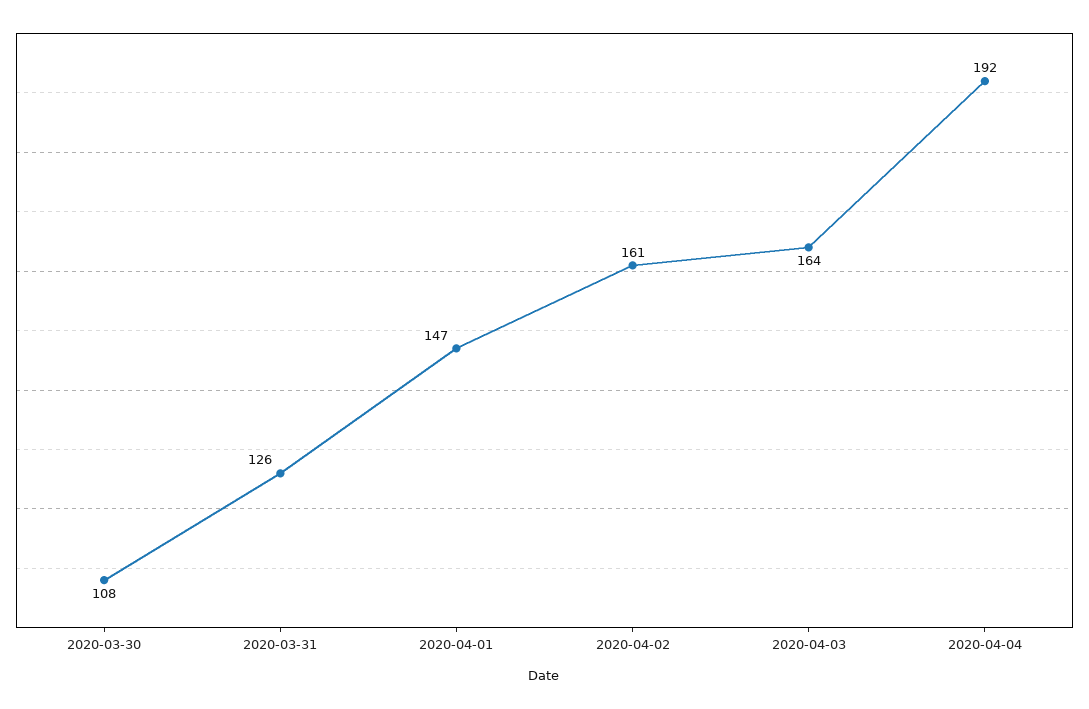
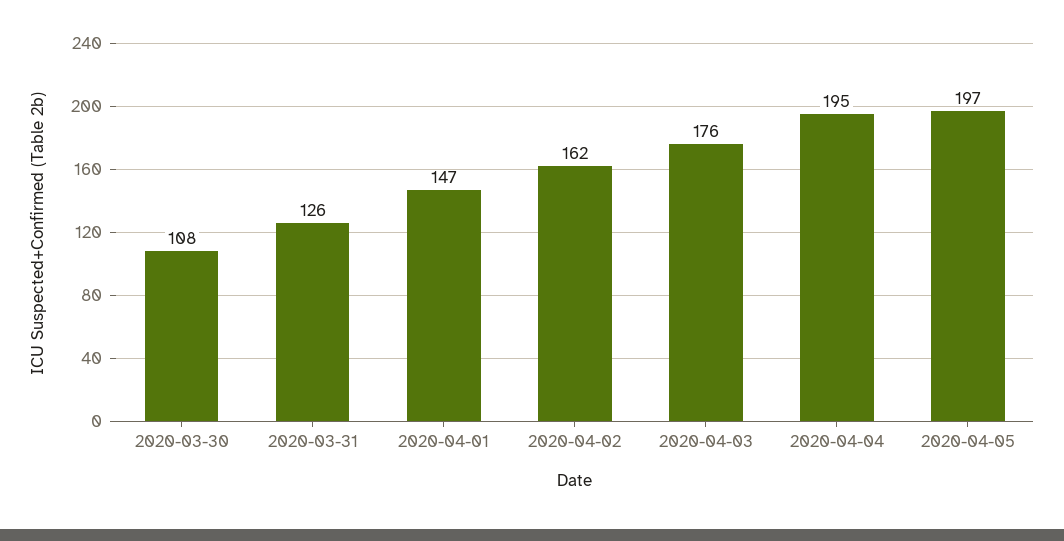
2020-04-02: 161 -> 162
2020-04-03: 164 -> 176
2020-04-04: 192 -> 195
2020-04-05: none -> 197

